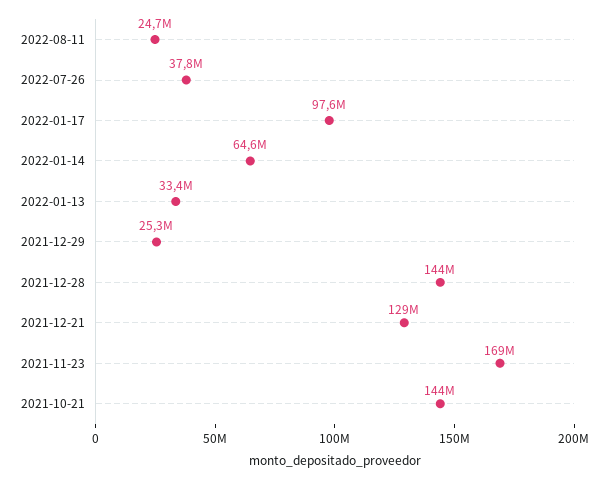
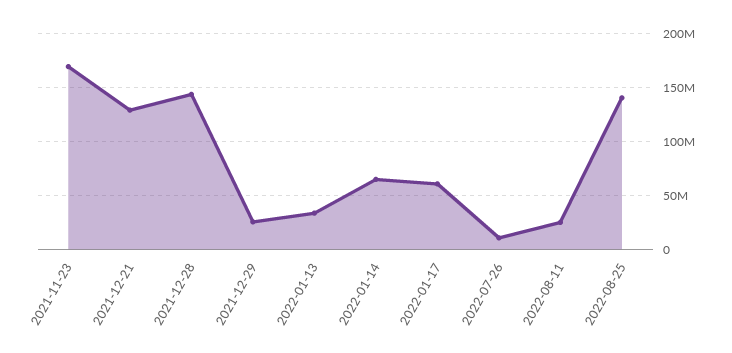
2022-07-26: 37800000 -> 10000000
2022-01-17: 97600000 -> 60000000
2021-10-21: 144000000 -> none
2022-08-25: none -> 140000000

